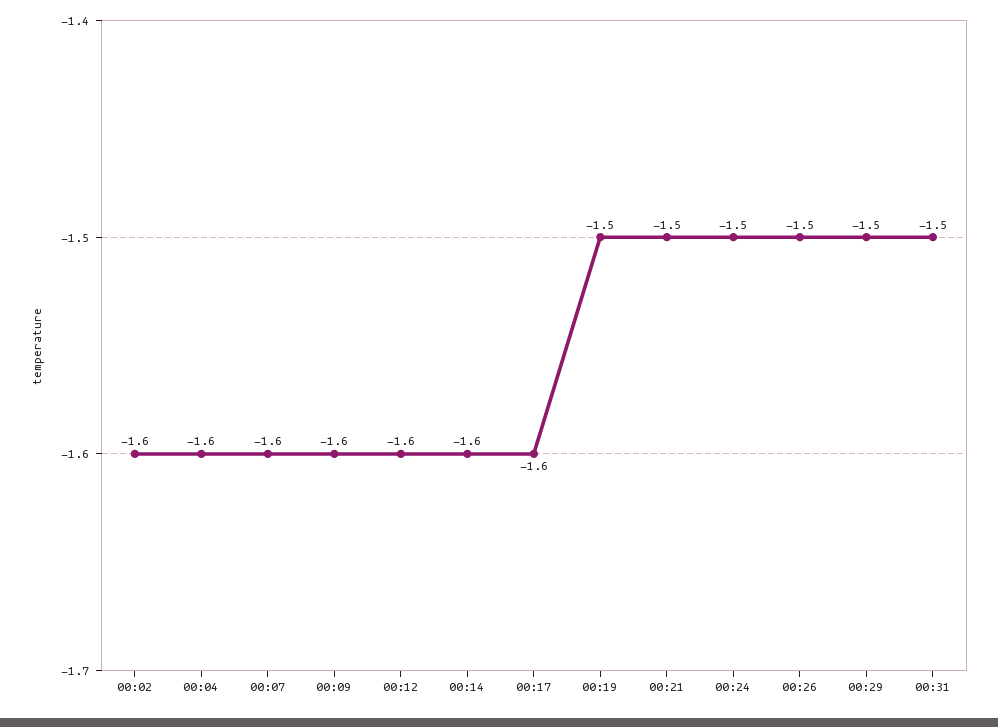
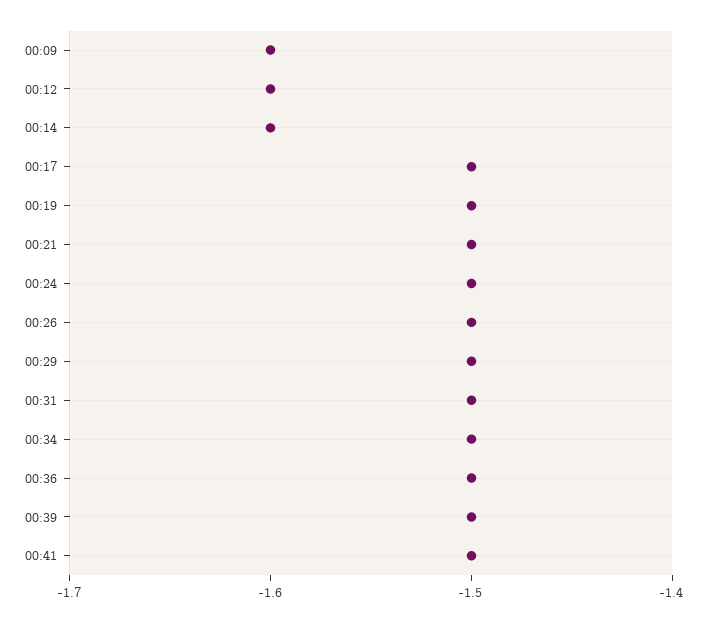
00:02: -1.6 -> none
00:04: -1.6 -> none
00:07: -1.6 -> none
00:17: -1.6 -> -1.5
00:34: none -> -1.5
00:36: none -> -1.5
00:39: none -> -1.5
00:41: none -> -1.5

